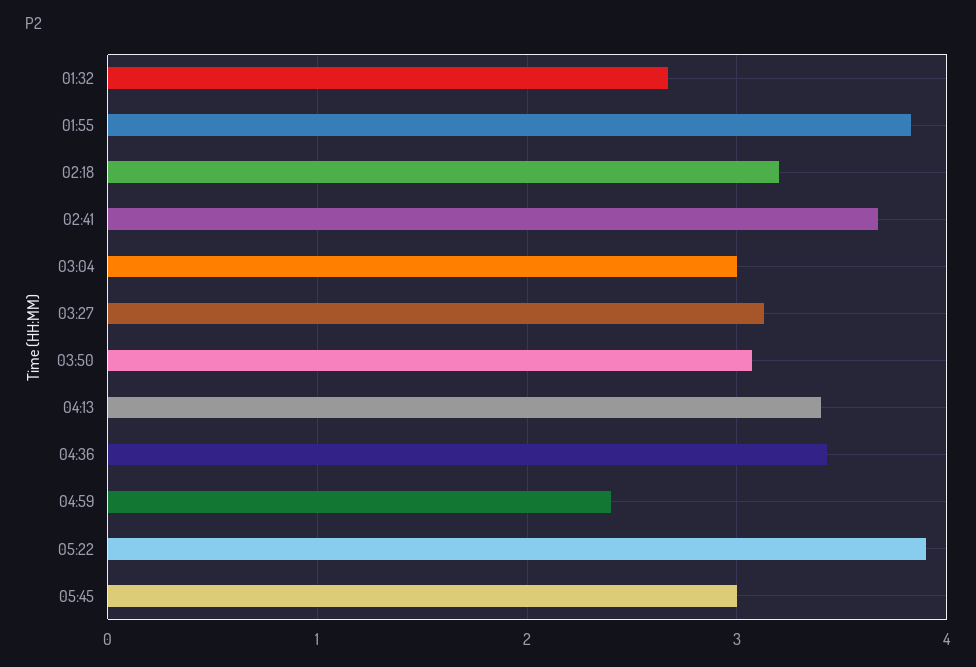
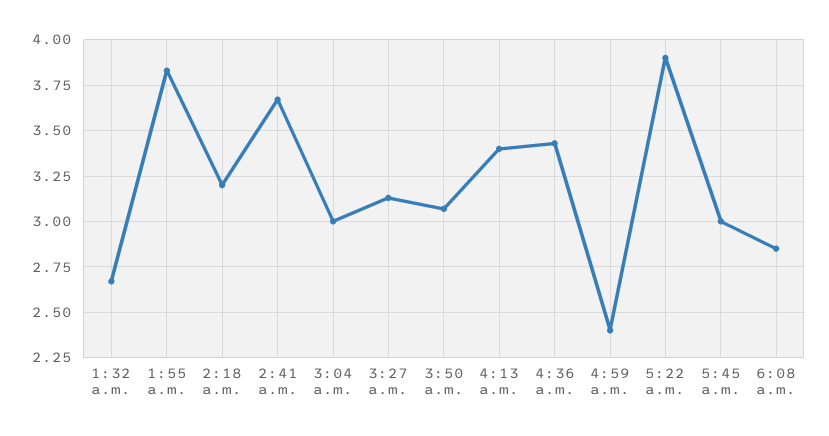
6:08 a.m.: none -> 2.85

